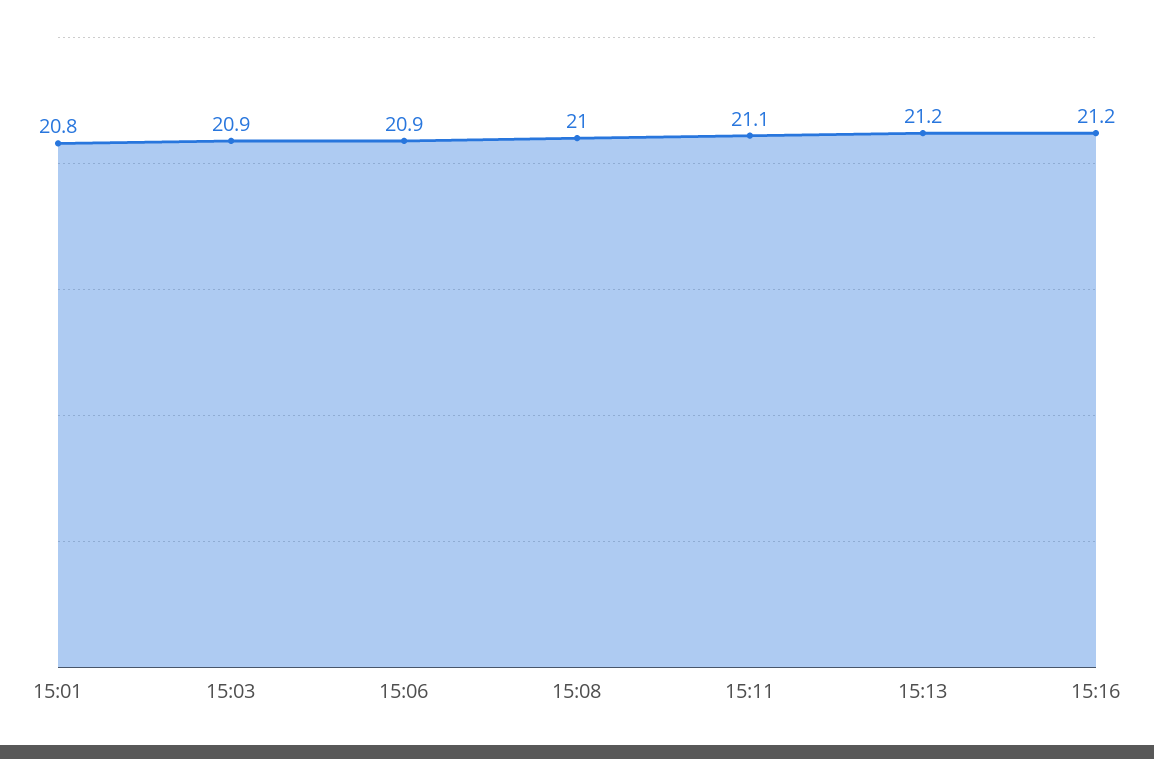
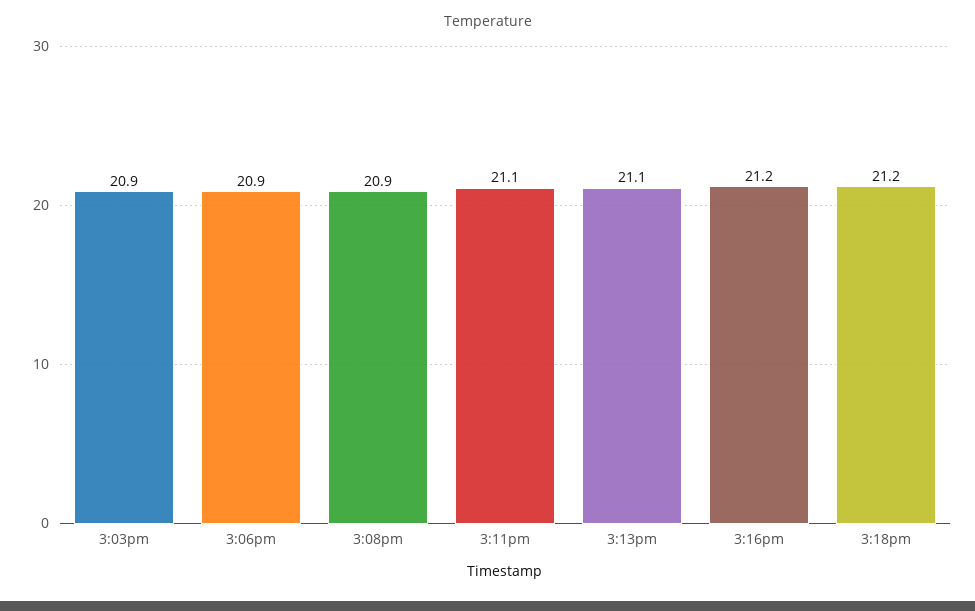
15:01: 20.8 -> none
15:08: 21 -> 20.9
15:13: 21.2 -> 21.1
3:18pm: none -> 21.2

